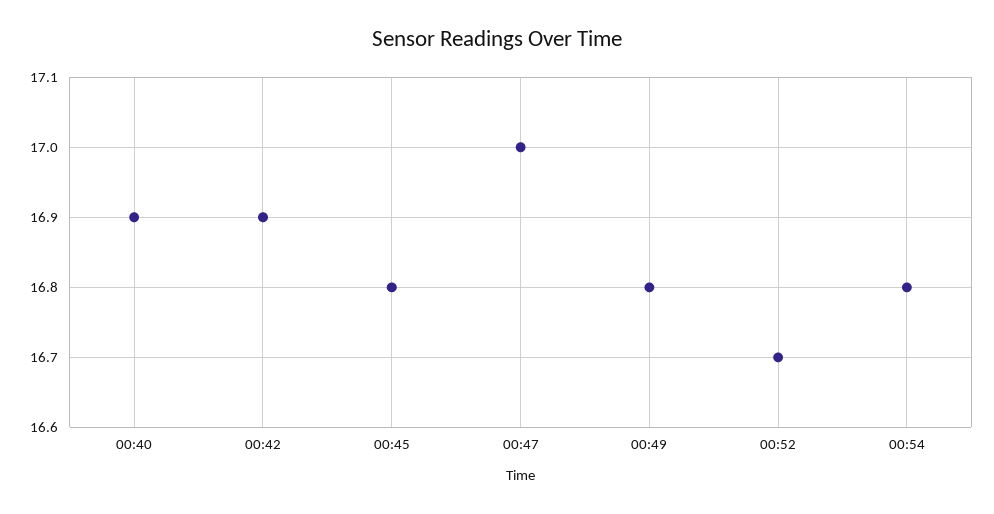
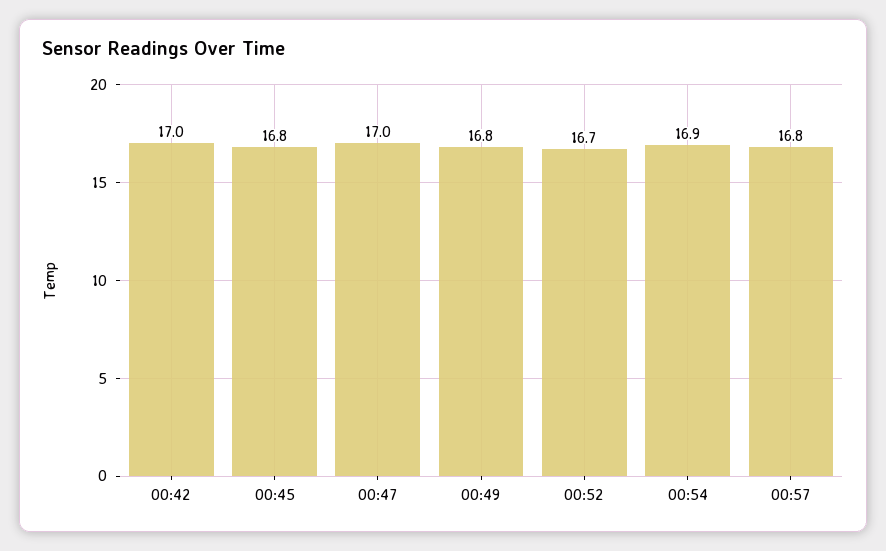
00:40: 16.9 -> none
00:42: 16.9 -> 17
00:54: 16.8 -> 16.9
00:57: none -> 16.8

